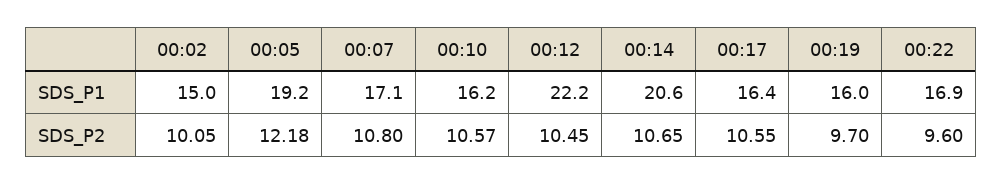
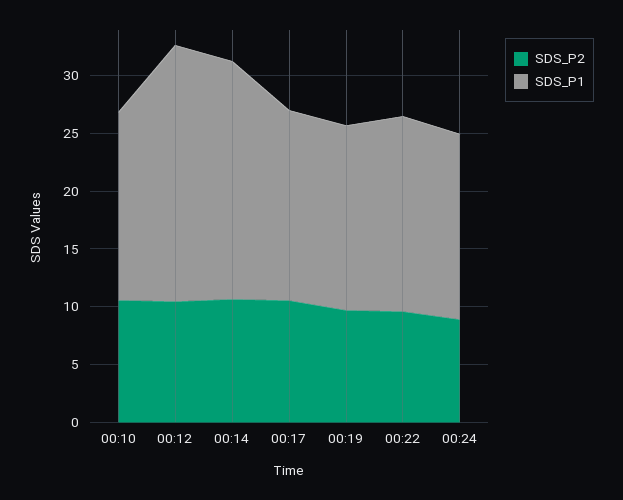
SDS_P1, 00:02: 15 -> none
SDS_P1, 00:05: 19.2 -> none
SDS_P1, 00:07: 17.1 -> none
SDS_P2, 00:02: 10.05 -> none
SDS_P2, 00:05: 12.18 -> none
SDS_P2, 00:07: 10.8 -> none
SDS_P2, 00:24: none -> 9
SDS_P1, 00:24: none -> 16

